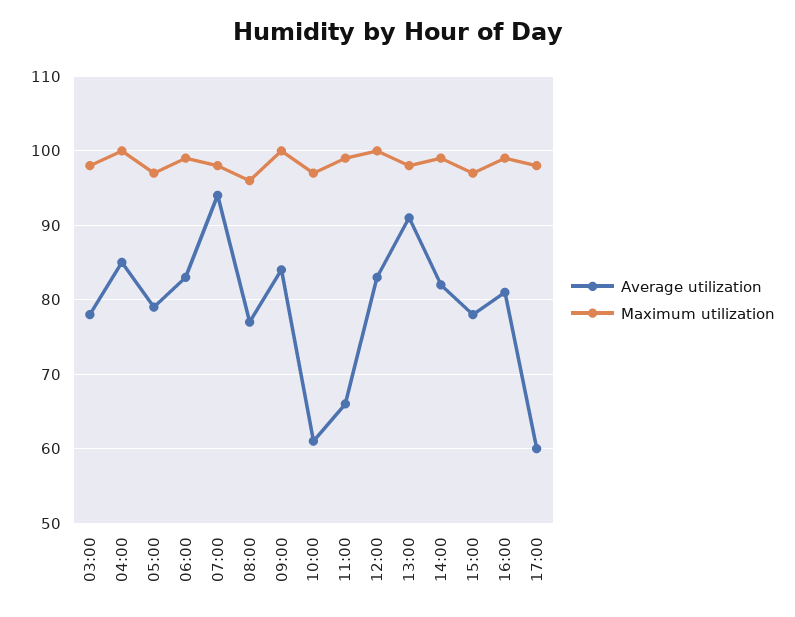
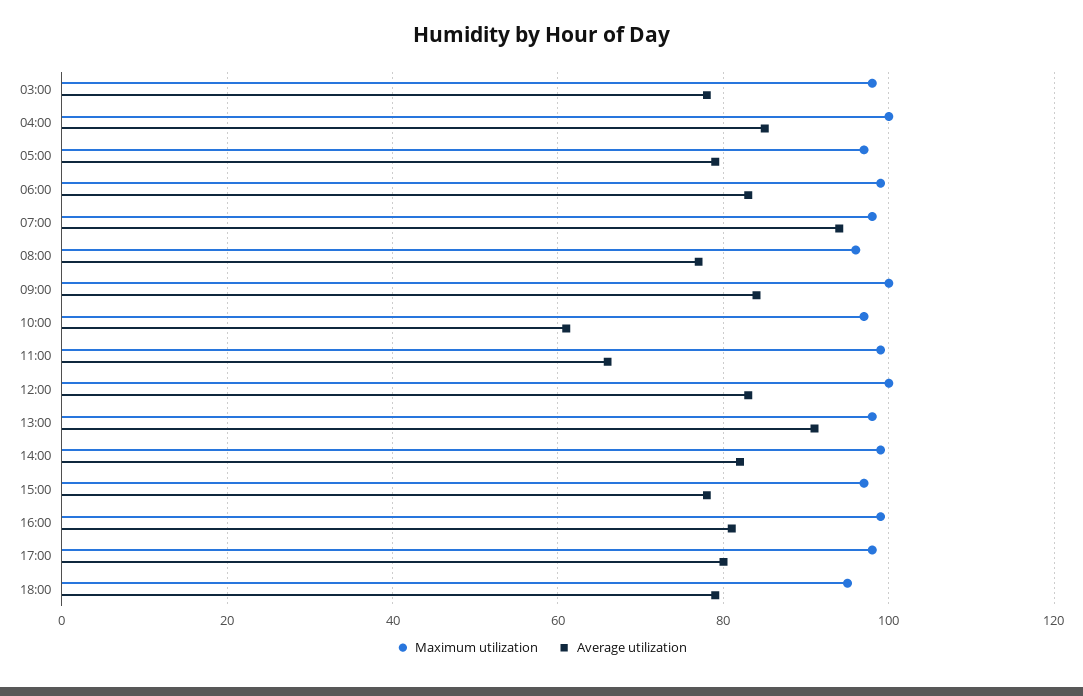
Average utilization, 17:00: 60 -> 80
Maximum utilization, 18:00: none -> 95
Average utilization, 18:00: none -> 80

